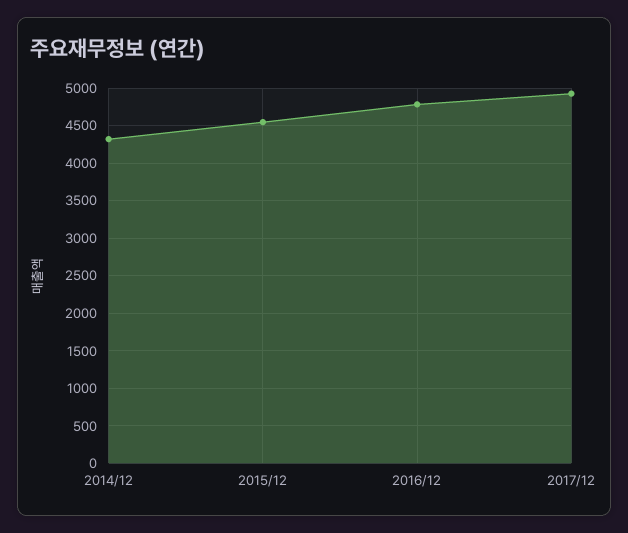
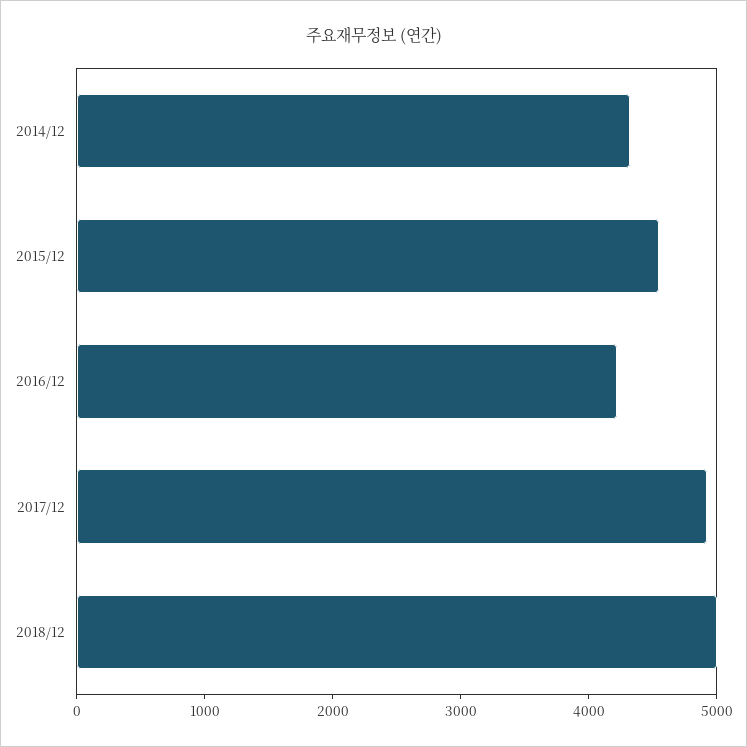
2016/12: 4800 -> 4200
2018/12: none -> 5000

